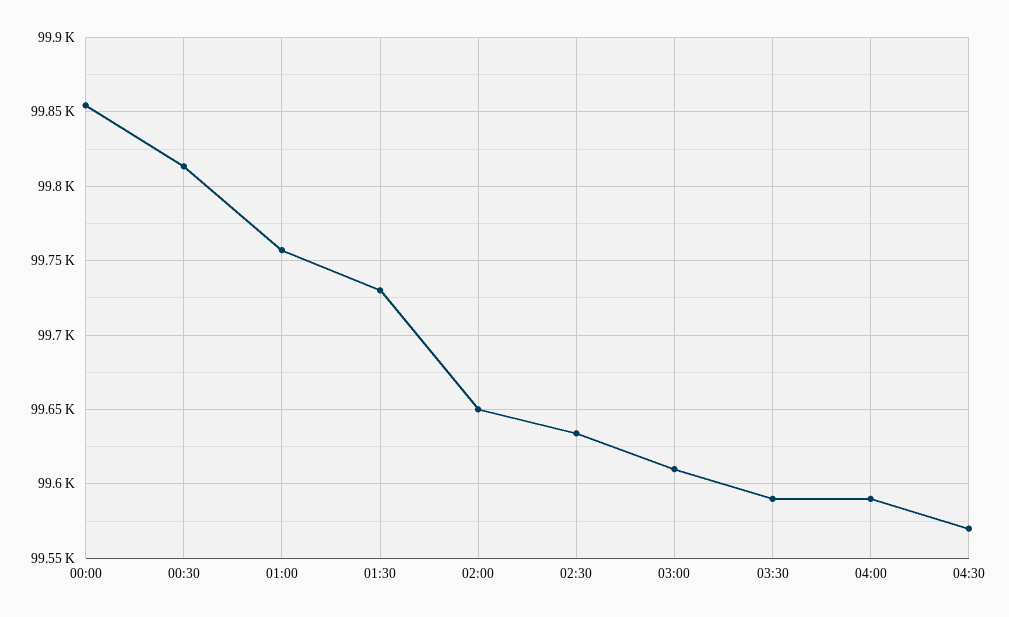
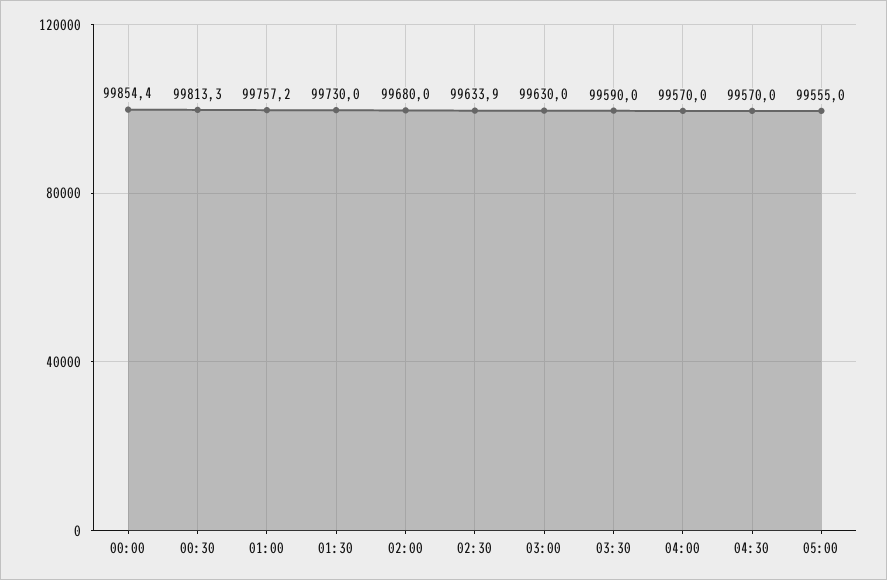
02:00: 99650 -> 99680
03:00: 99610 -> 99630
04:00: 99590 -> 99570
05:00: none -> 99555

